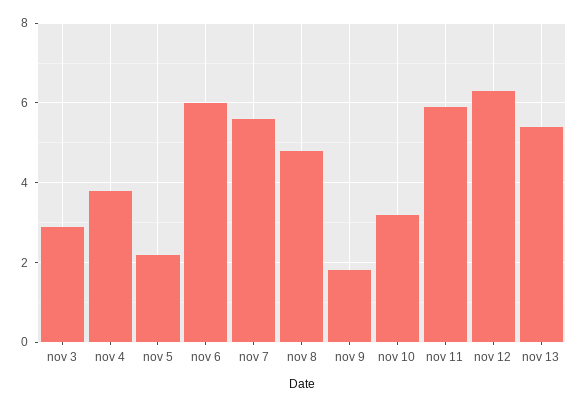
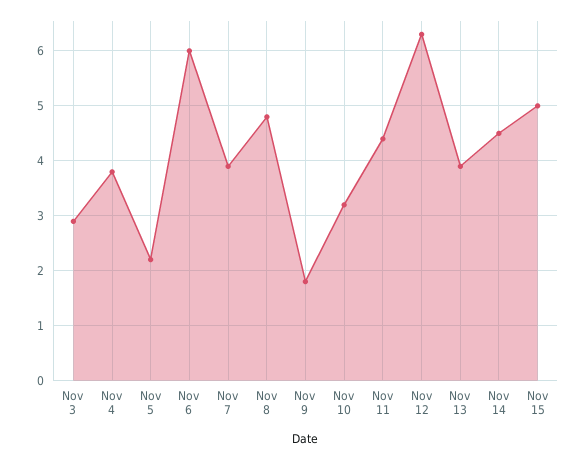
nov 7: 5.5 -> 4
nov 11: 6 -> 4.5
nov 13: 5.5 -> 4
Nov 14: none -> 4.5
Nov 15: none -> 5

